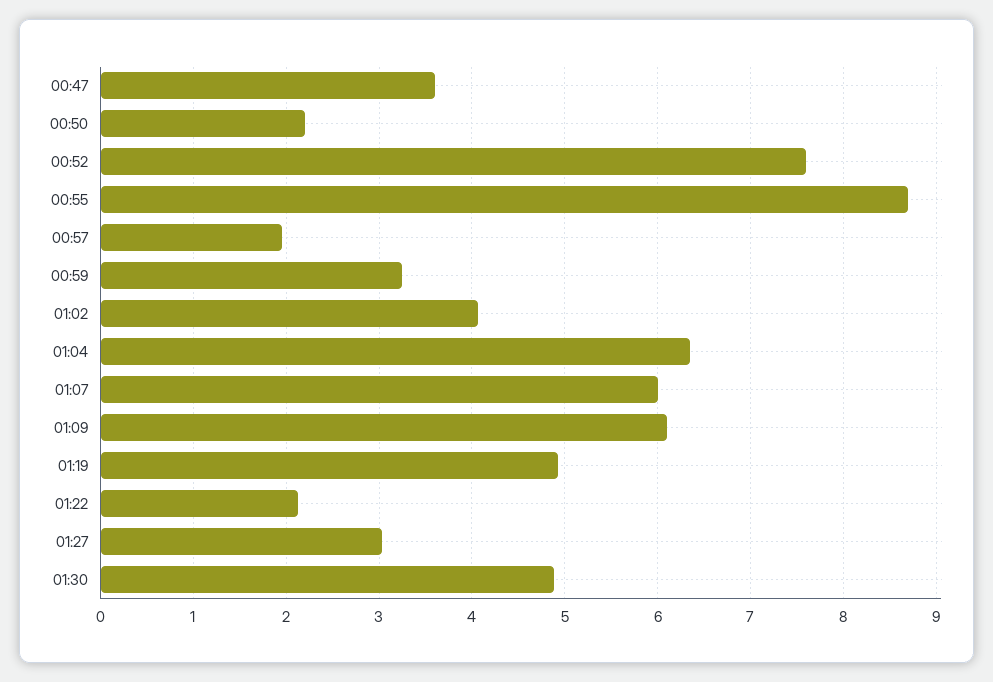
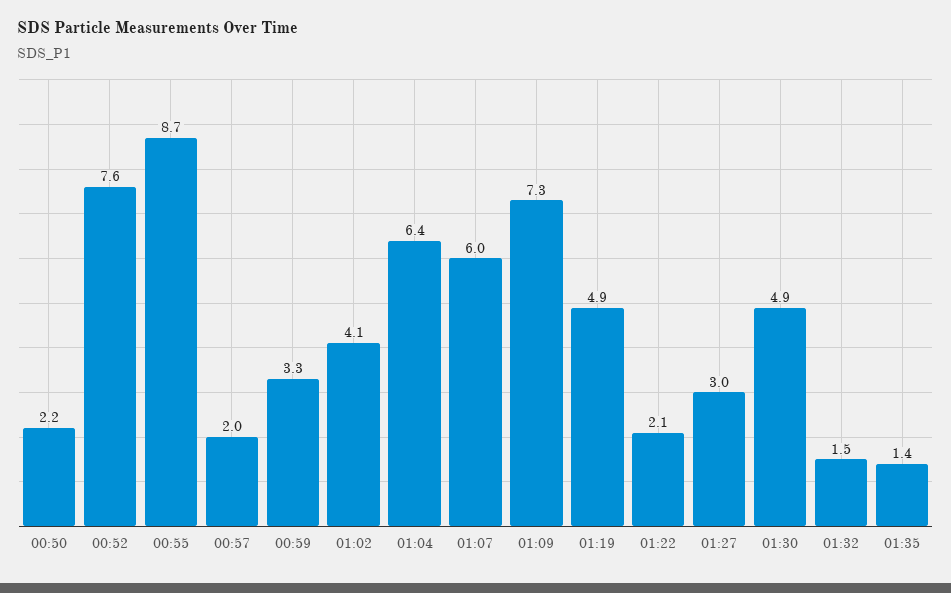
00:47: 3.6 -> none
01:09: 6.1 -> 7.3
01:32: none -> 1.5
01:35: none -> 1.4

